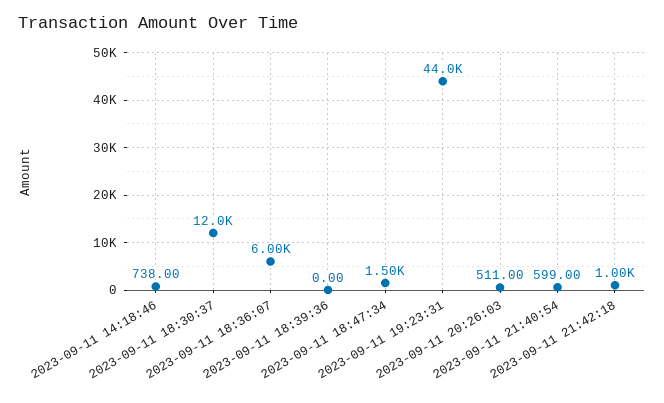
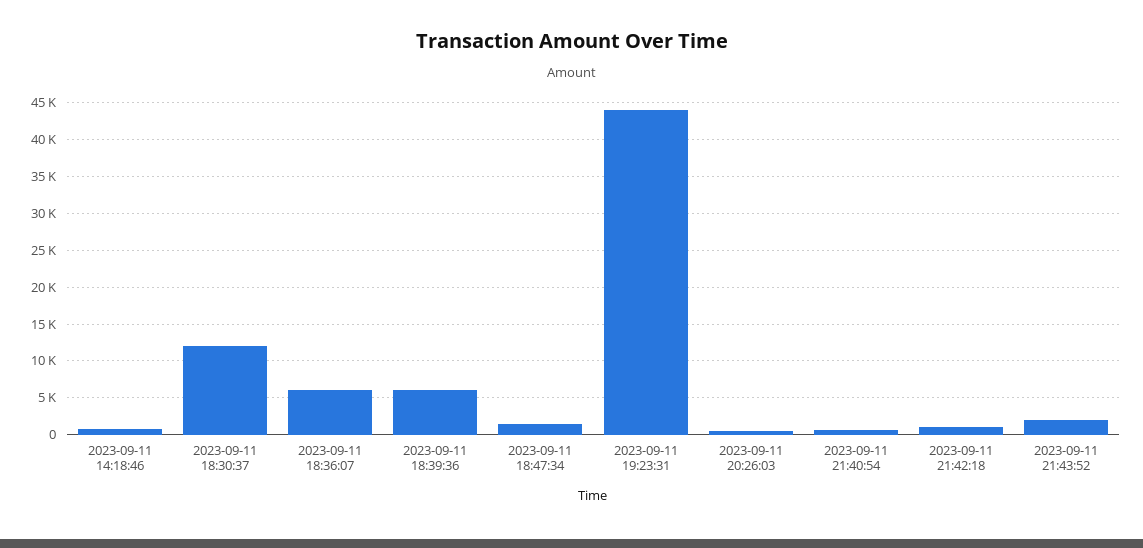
2023-09-11 18:39:36: 0 -> 6000
2023-09-11 21:43:52: none -> 2000

